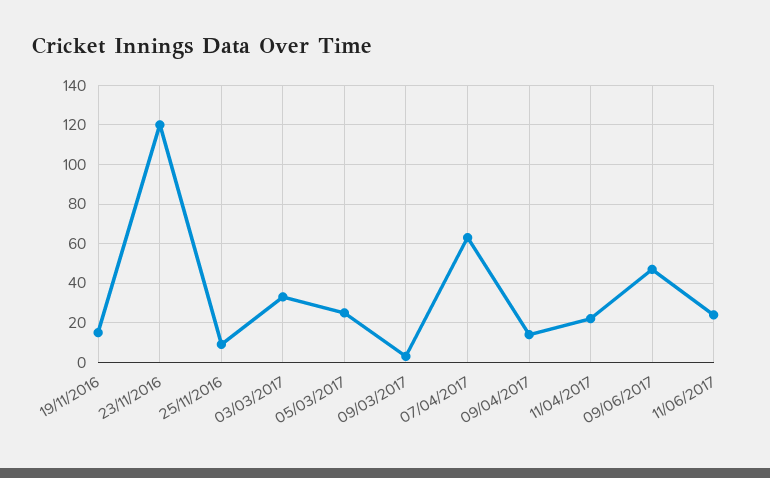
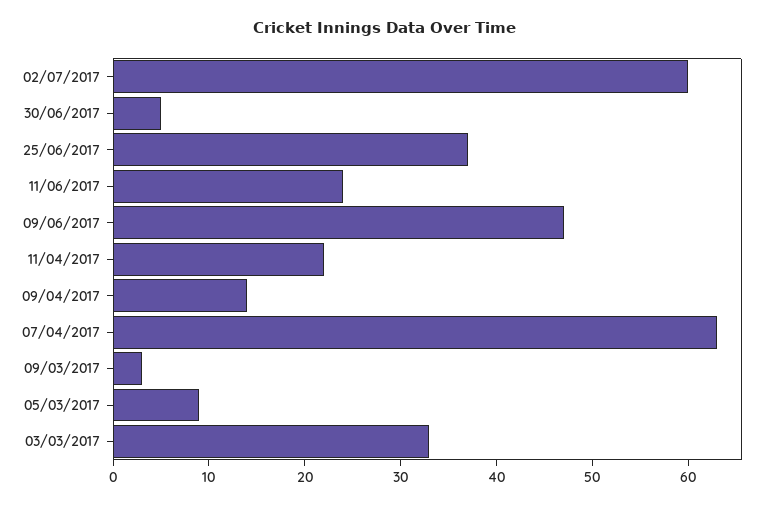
19/11/2016: 15 -> none
23/11/2016: 120 -> none
25/11/2016: 10 -> none
05/03/2017: 25 -> 9
02/07/2017: none -> 60
30/06/2017: none -> 5
25/06/2017: none -> 37

